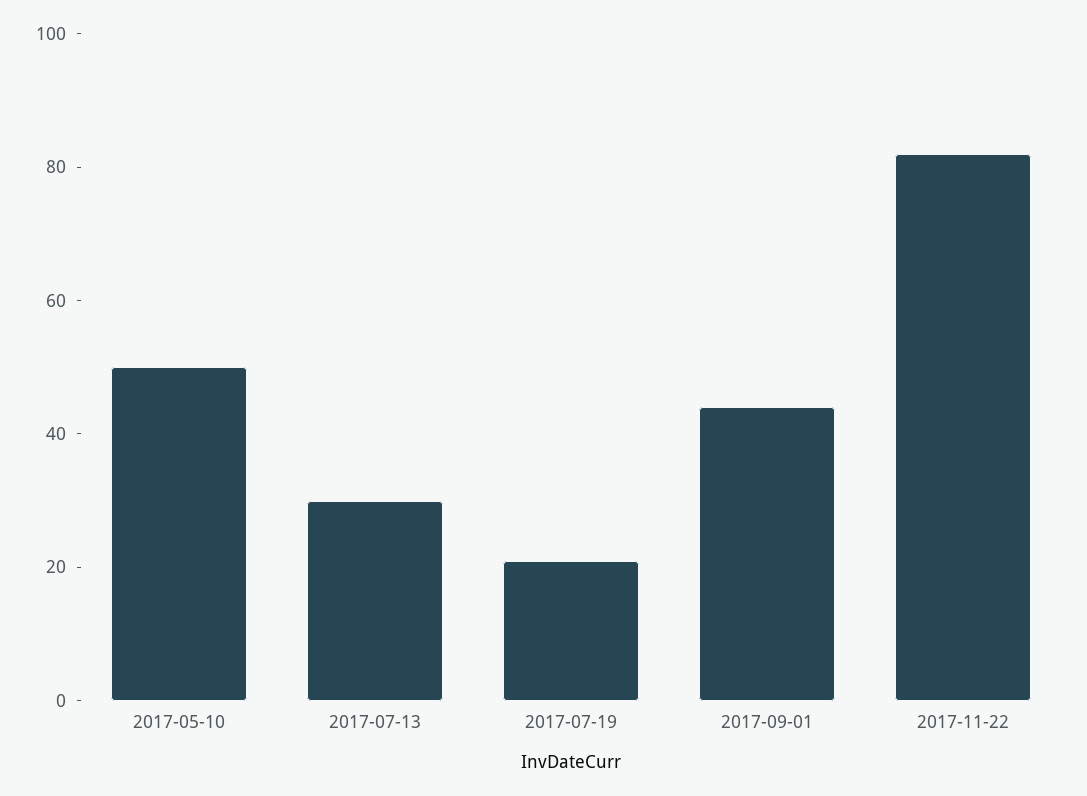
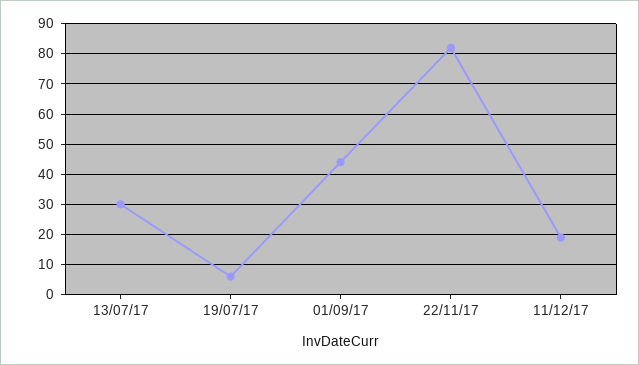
2017-05-10: 50 -> none
2017-07-19: 20 -> 5
11/12/17: none -> 20

